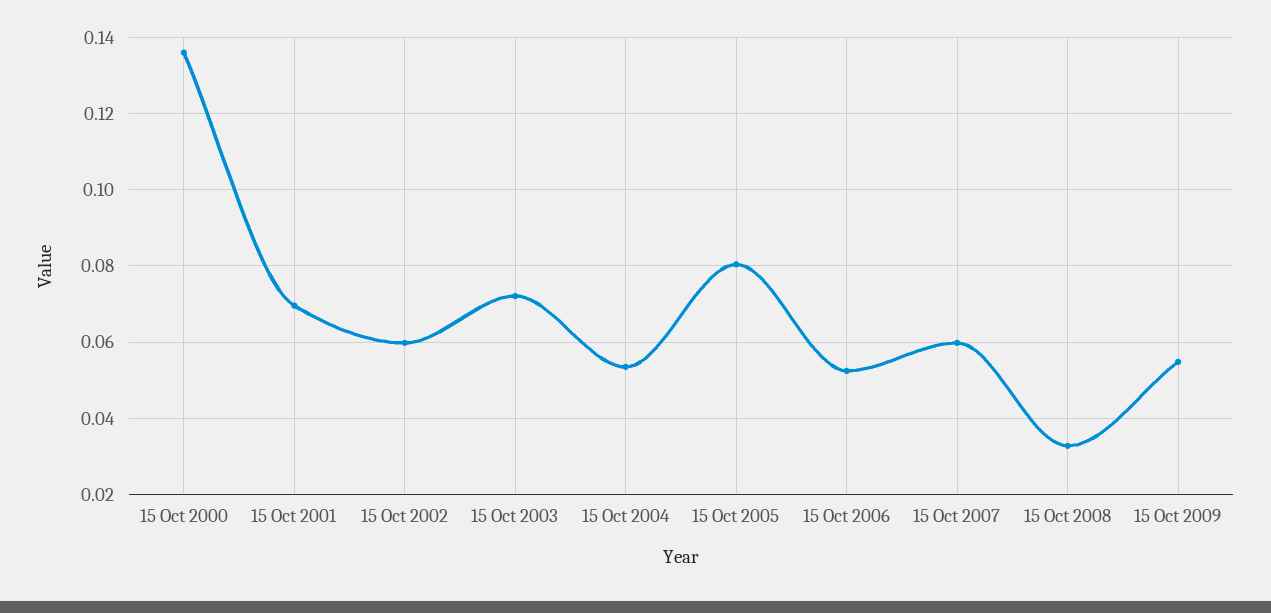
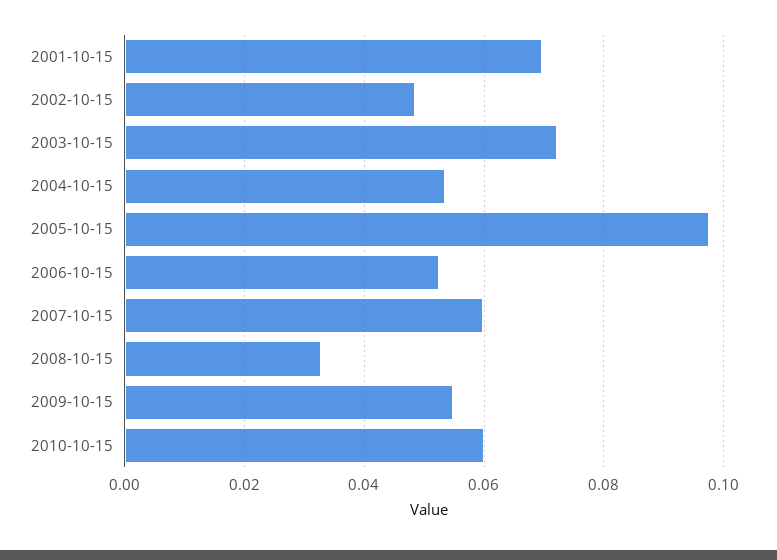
15 Oct 2000: 0.136 -> none
15 Oct 2002: 0.06 -> 0.048
15 Oct 2005: 0.08 -> 0.098
2010-10-15: none -> 0.06

